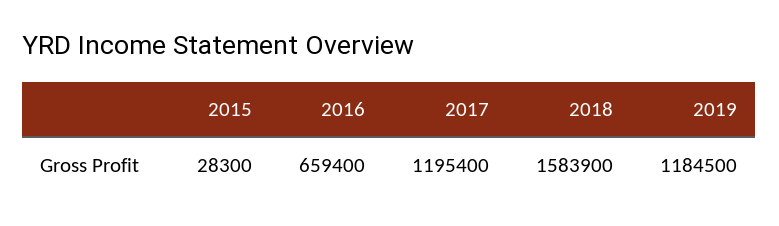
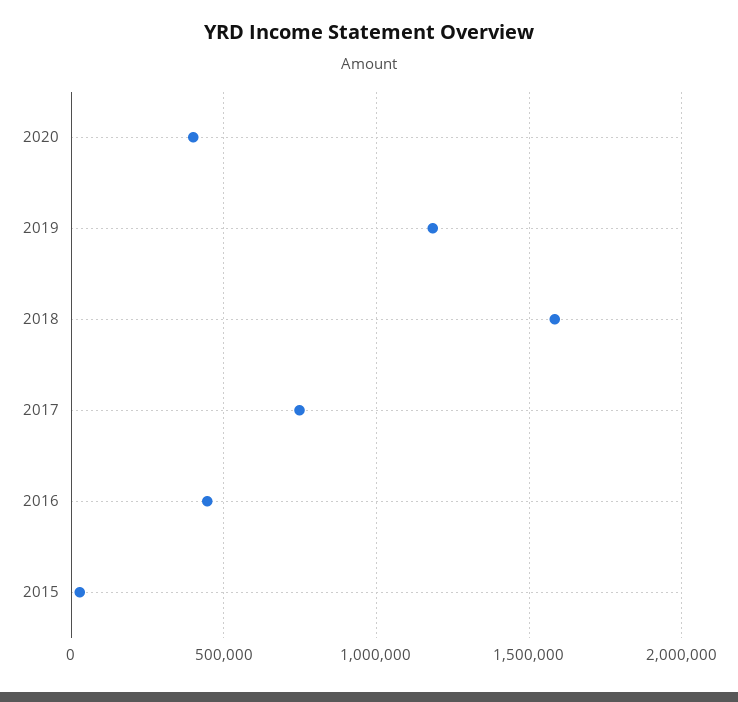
2016: 659400 -> 450000
2017: 1195400 -> 750000
2020: none -> 400000

